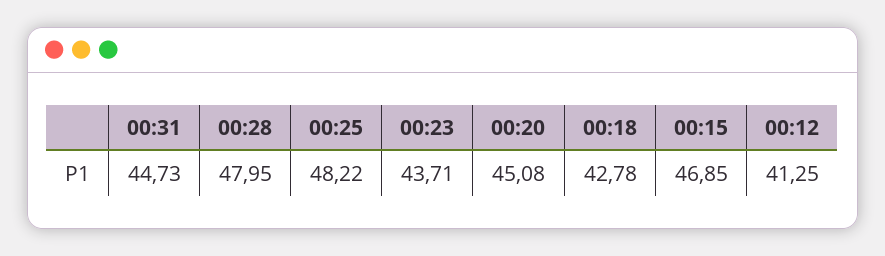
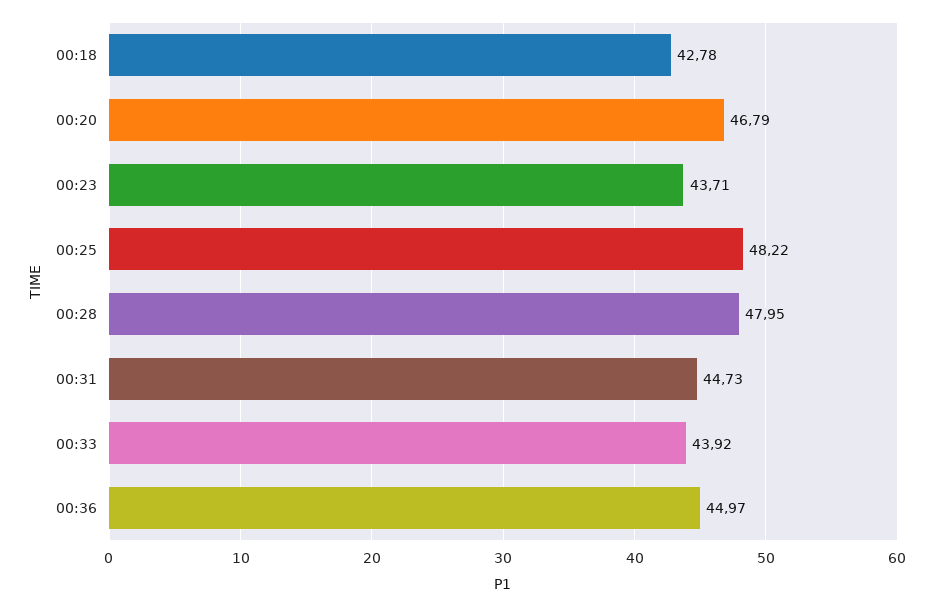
00:20: 45.08 -> 46.79
00:15: 46.85 -> none
00:12: 41.25 -> none
00:33: none -> 43.92
00:36: none -> 44.97

